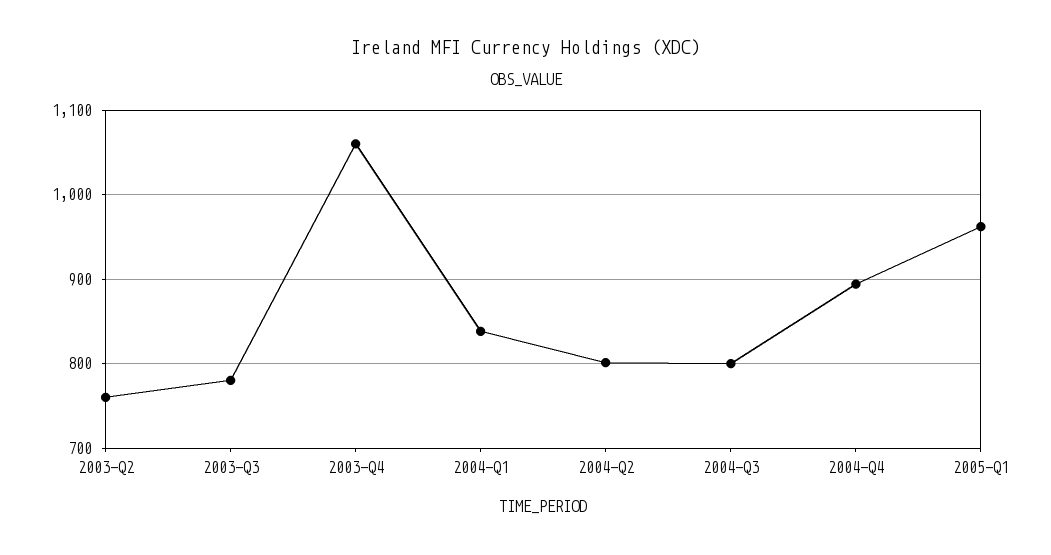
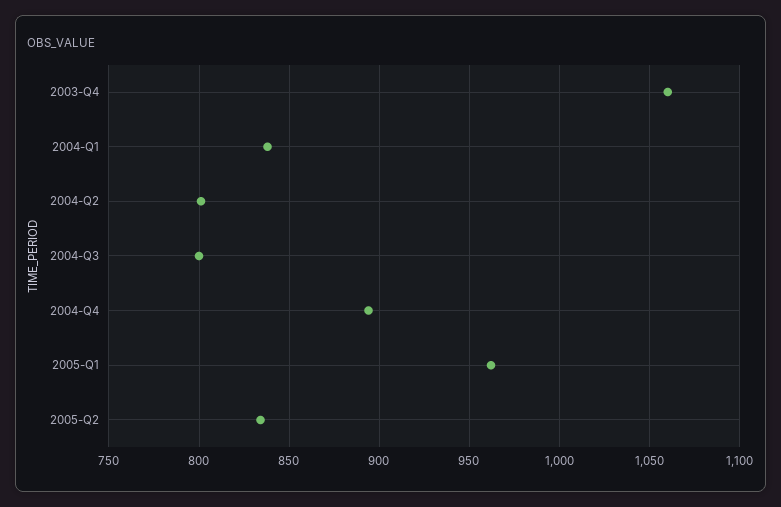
2003-Q2: 760 -> none
2003-Q3: 780 -> none
2005-Q2: none -> 835

